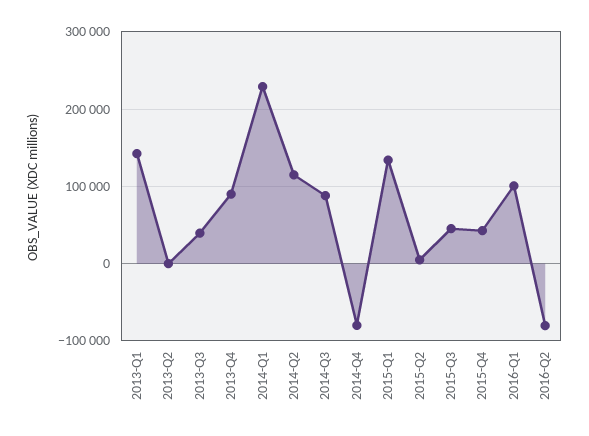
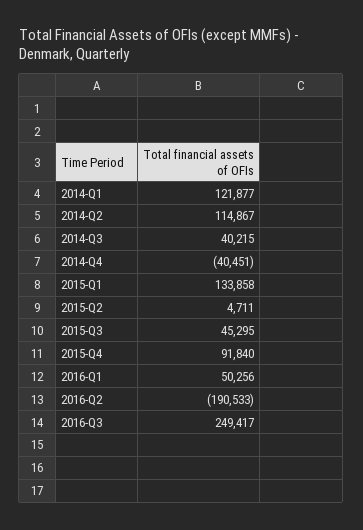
2013-Q1: 140000 -> none
2013-Q2: 0 -> none
2013-Q3: 40000 -> none
2013-Q4: 90000 -> none
2014-Q1: 230000 -> 121877
2014-Q3: 90000 -> 40215
2014-Q4: -80000 -> -40451
2015-Q4: 40000 -> 91840
2016-Q1: 100000 -> 50256
2016-Q2: -80000 -> -190533
2016-Q3: none -> 249417

